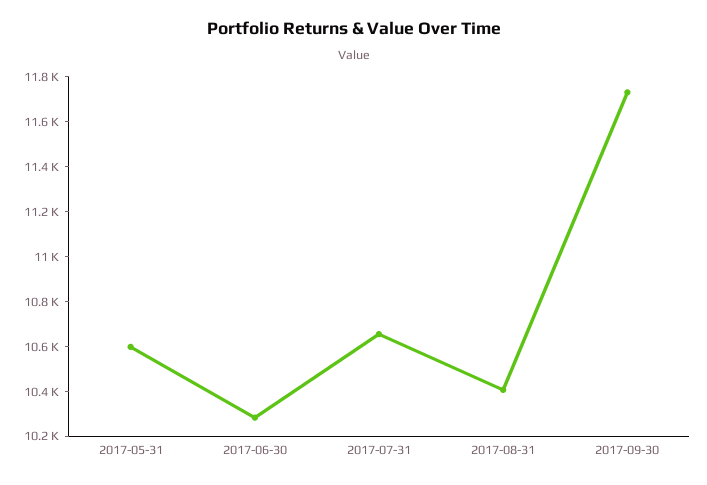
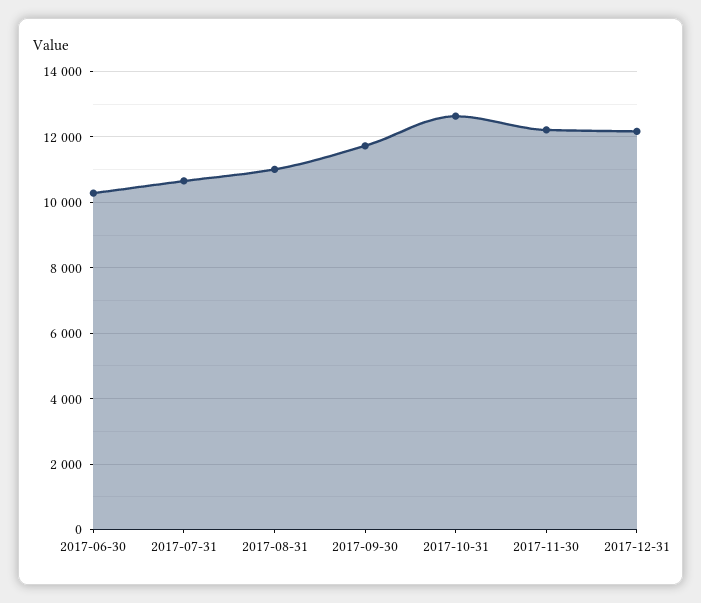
2017-05-31: 10600 -> none
2017-08-31: 10400 -> 11000
2017-10-31: none -> 12600
2017-11-30: none -> 12200
2017-12-31: none -> 12200

